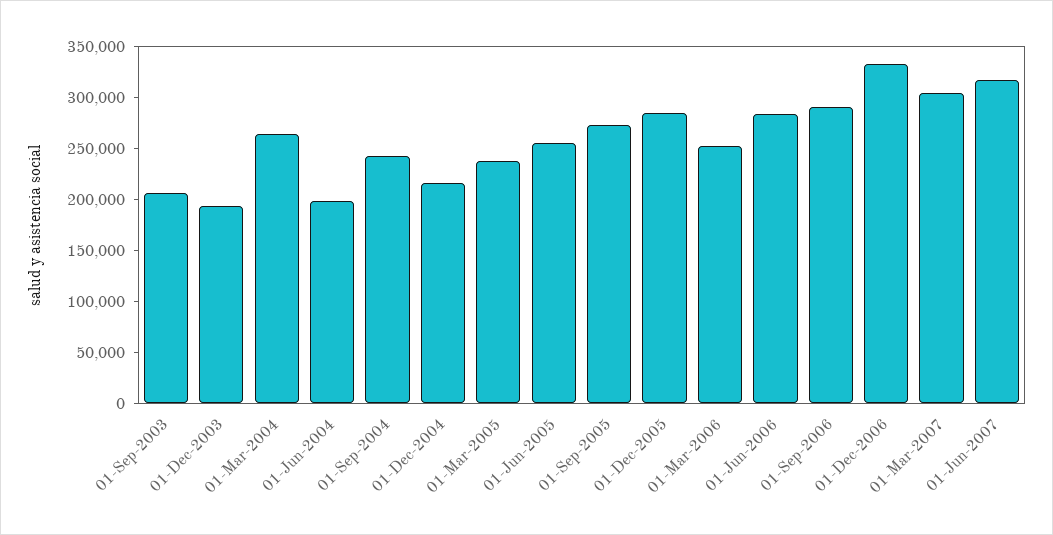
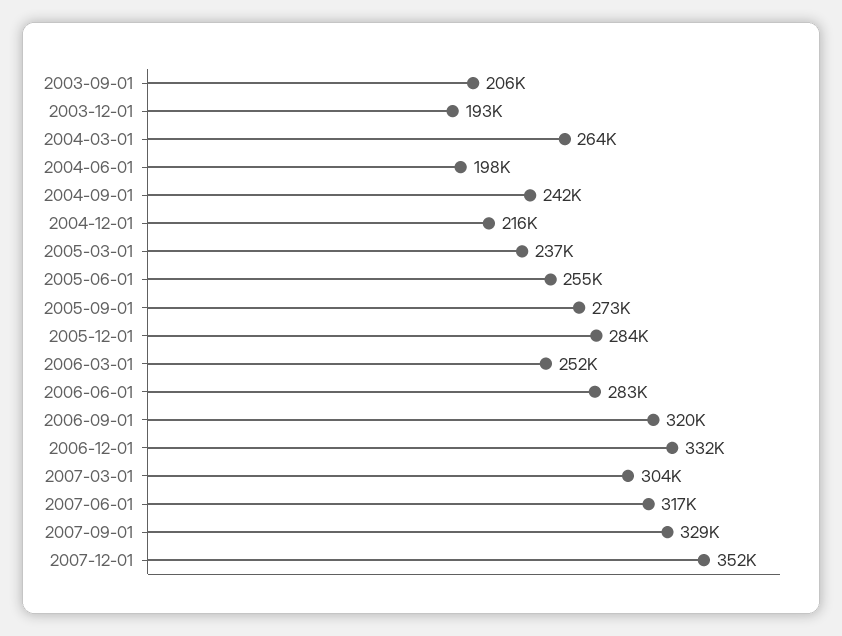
01-Sep-2006: 290000 -> 320000
2007-09-01: none -> 329000
2007-12-01: none -> 352000

